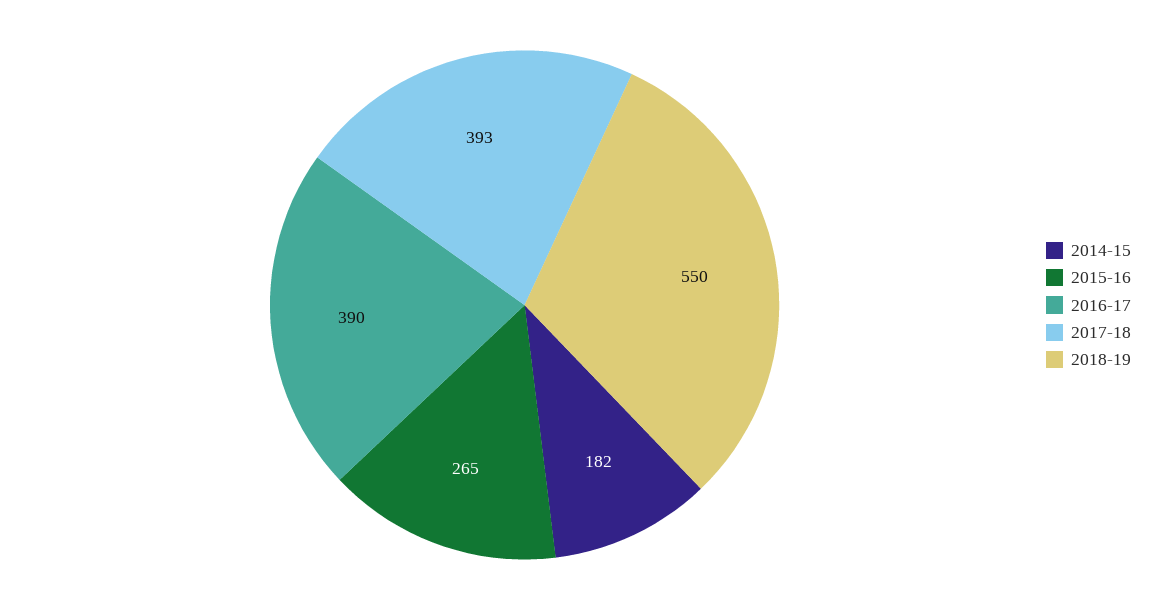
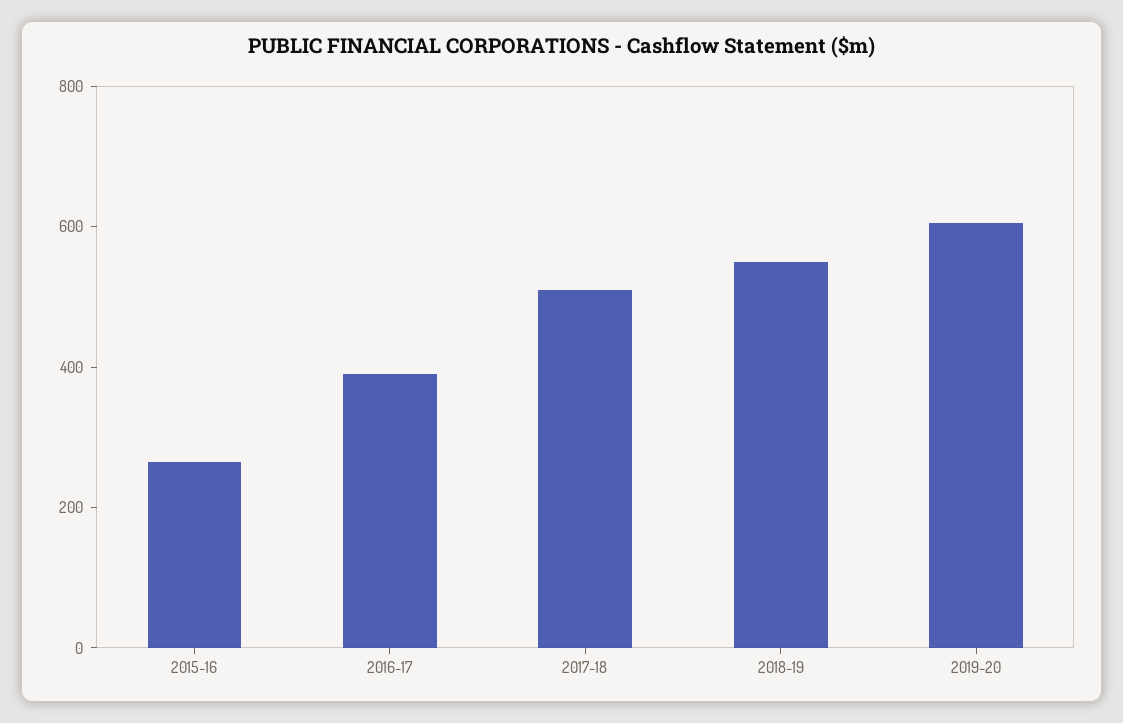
2014-15: 182 -> none
2017-18: 393 -> 500
2019-20: none -> 600

